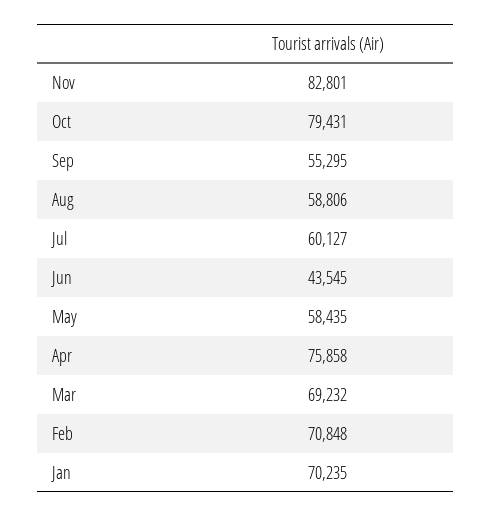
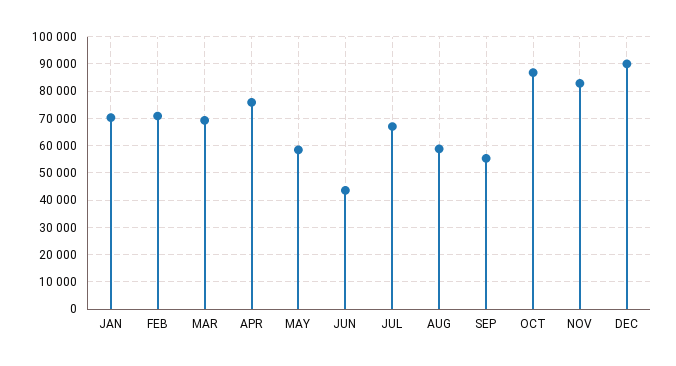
Oct: 79431 -> 87500
Jul: 60127 -> 67500
DEC: none -> 90000

